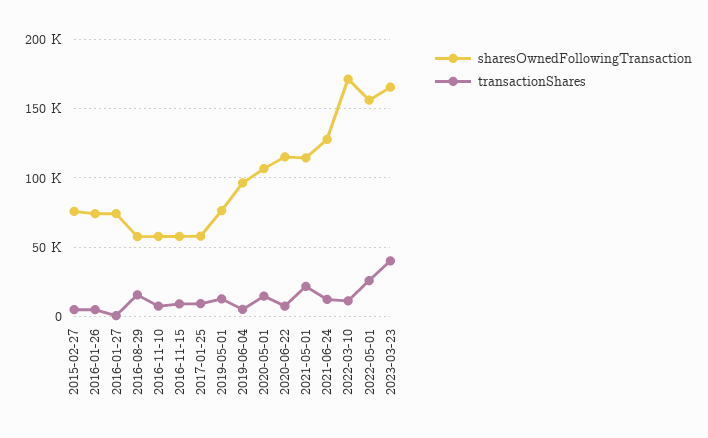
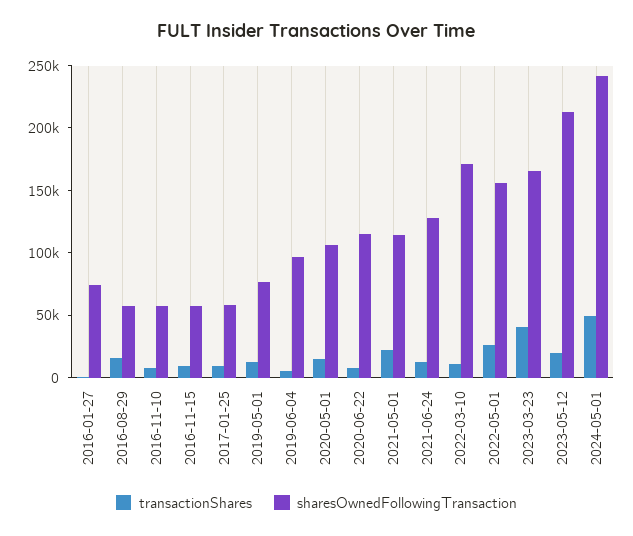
sharesOwnedFollowingTransaction, 2015-02-27: 75000 -> none
transactionShares, 2015-02-27: 5000 -> none
sharesOwnedFollowingTransaction, 2016-01-26: 75000 -> none
transactionShares, 2016-01-26: 5000 -> none
transactionShares, 2023-05-12: none -> 20000
sharesOwnedFollowingTransaction, 2023-05-12: none -> 210000
transactionShares, 2024-05-01: none -> 50000
sharesOwnedFollowingTransaction, 2024-05-01: none -> 240000

